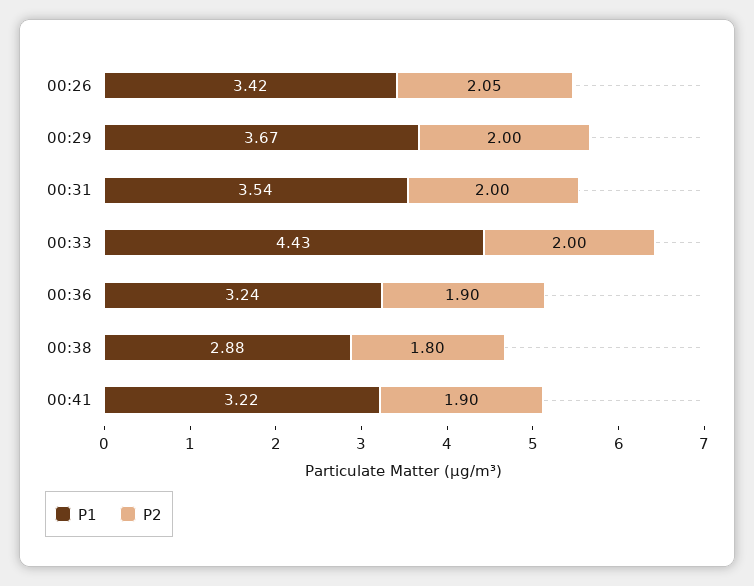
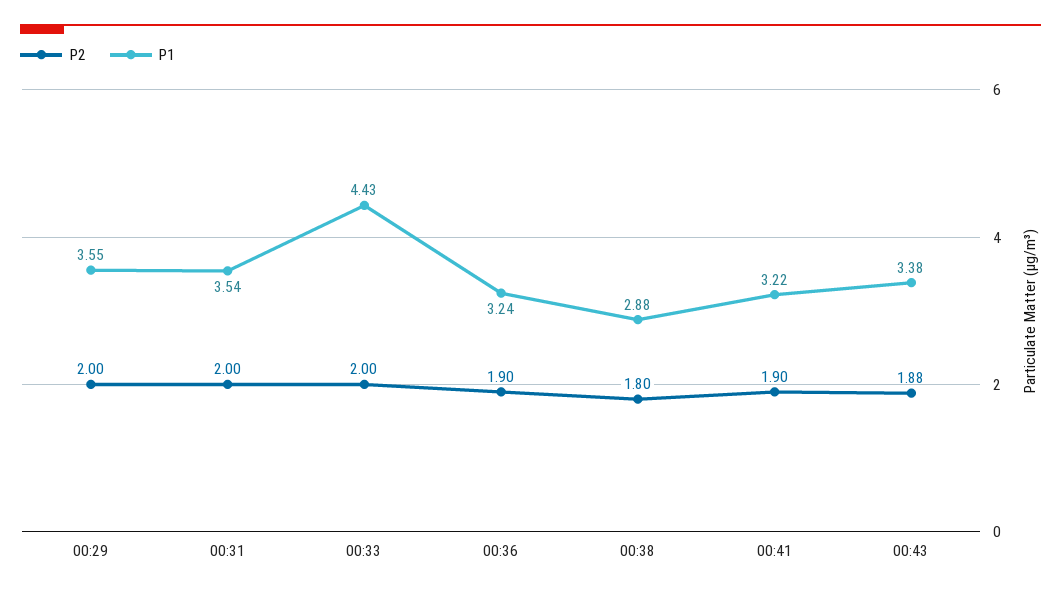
P1, 00:26: 3.42 -> none
P2, 00:26: 2.05 -> none
P1, 00:29: 3.67 -> 3.55
P2, 00:43: none -> 1.88
P1, 00:43: none -> 3.38

